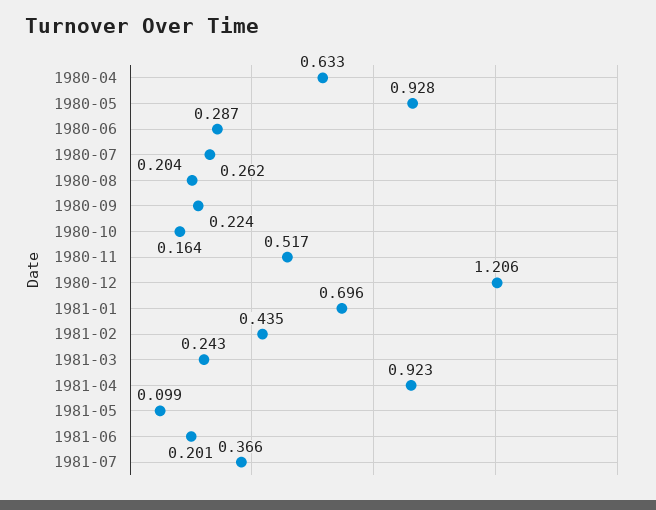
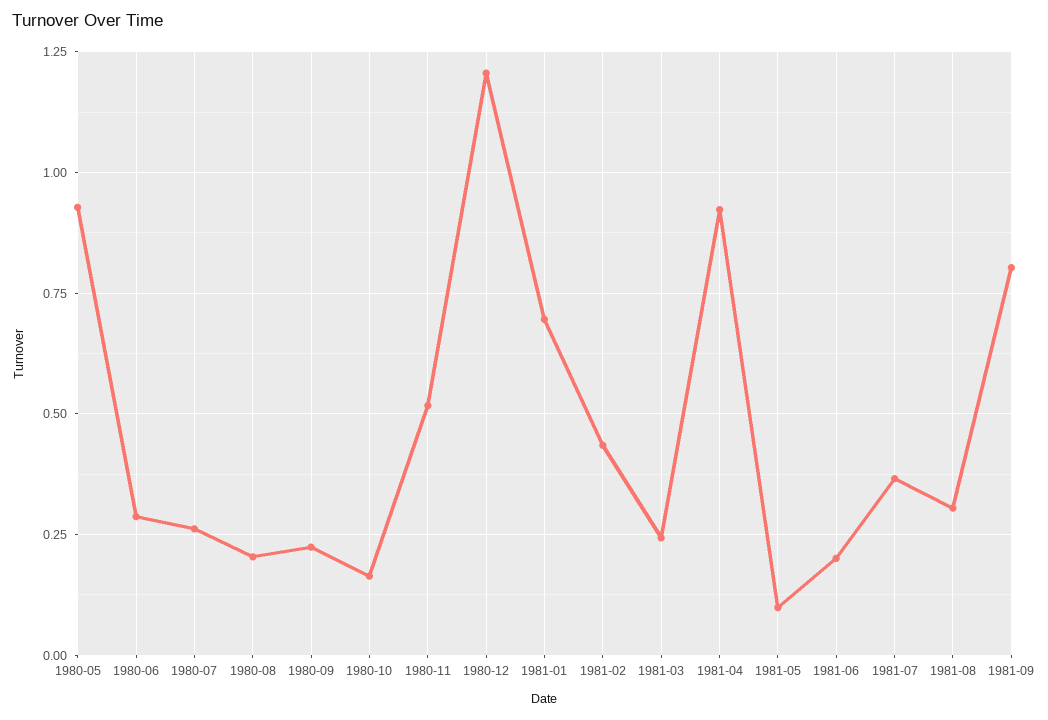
1980-04: 0.633 -> none
1981-08: none -> 0.3
1981-09: none -> 0.8

